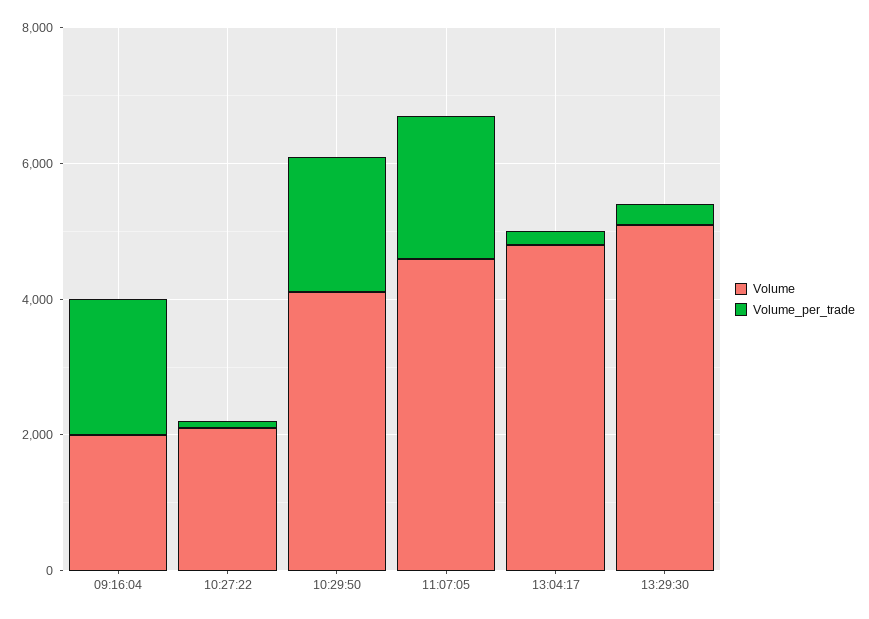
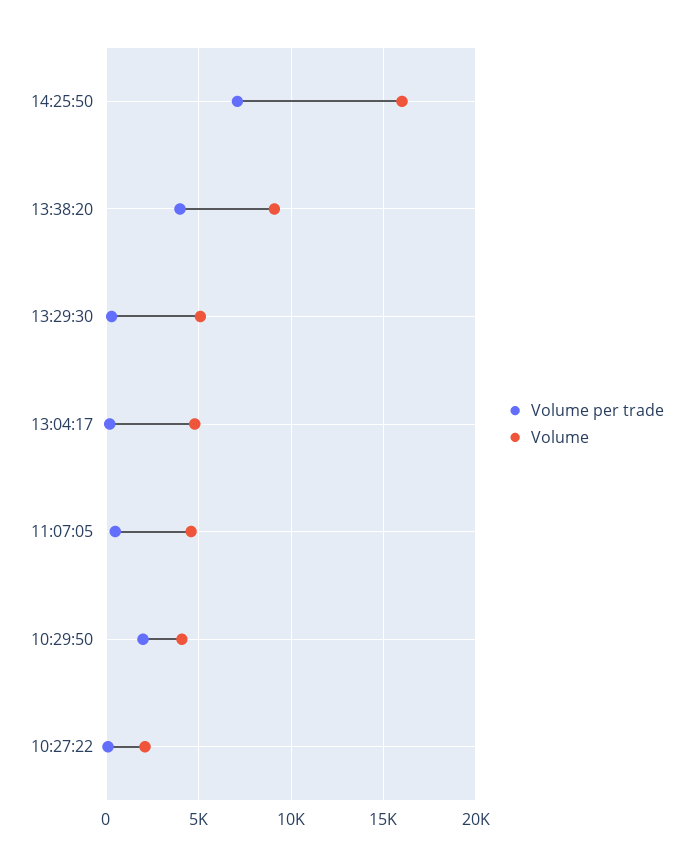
Volume, 09:16:04: 2000 -> none
Volume_per_trade, 09:16:04: 2000 -> none
Volume_per_trade, 11:07:05: 2000 -> 500
Volume_per_trade, 14:25:50: none -> 7000
Volume, 14:25:50: none -> 16000
Volume_per_trade, 13:38:20: none -> 4000
Volume, 13:38:20: none -> 9000

